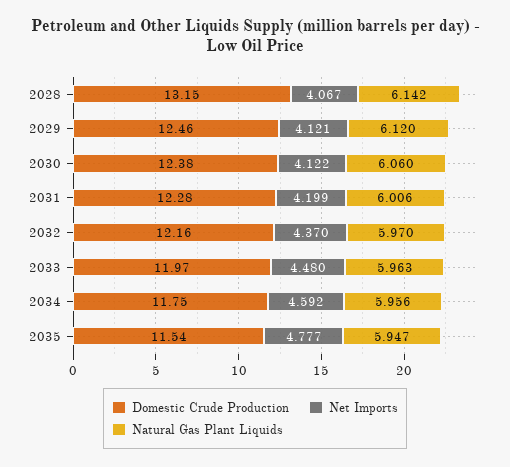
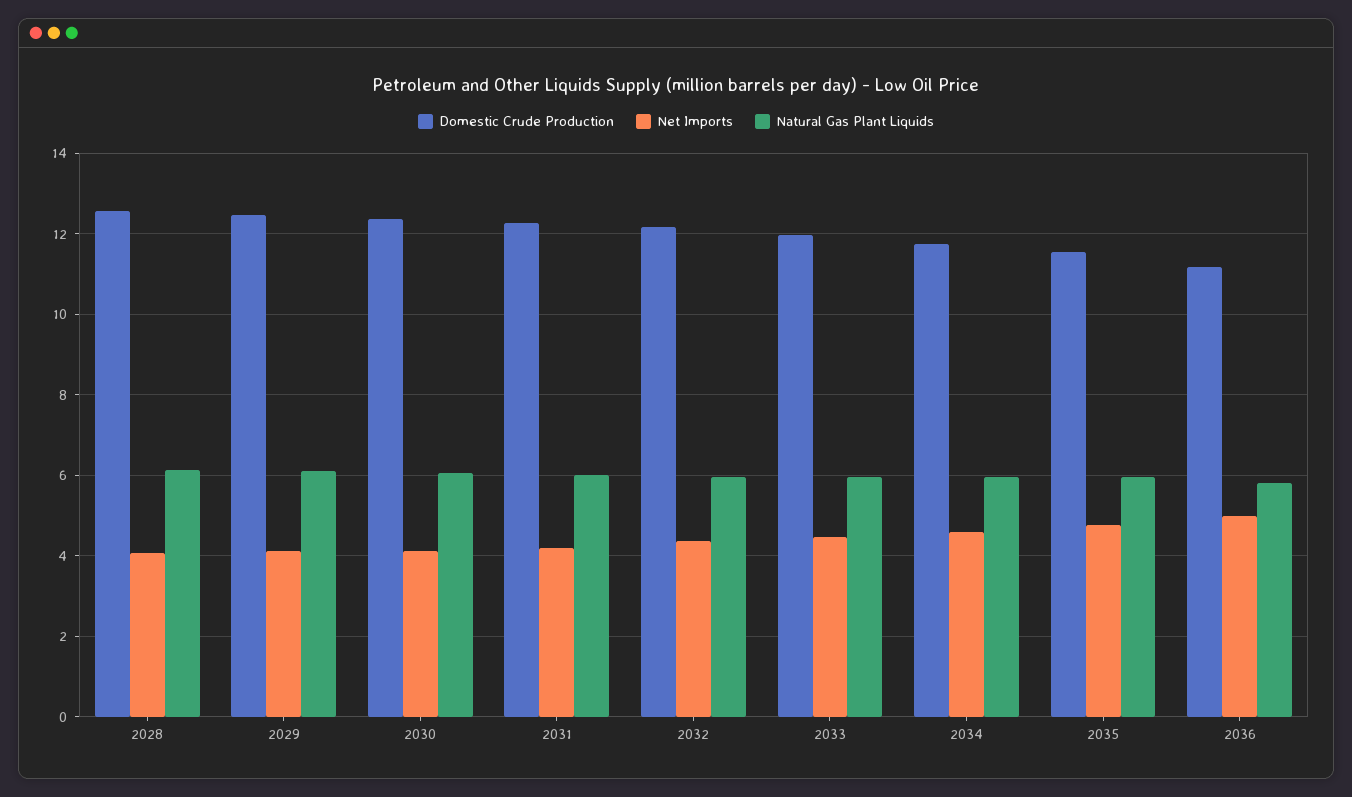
Domestic Crude Production, 2028: 13.15 -> 12.6
Domestic Crude Production, 2036: none -> 11.2
Net Imports, 2036: none -> 5
Natural Gas Plant Liquids, 2036: none -> 5.8

